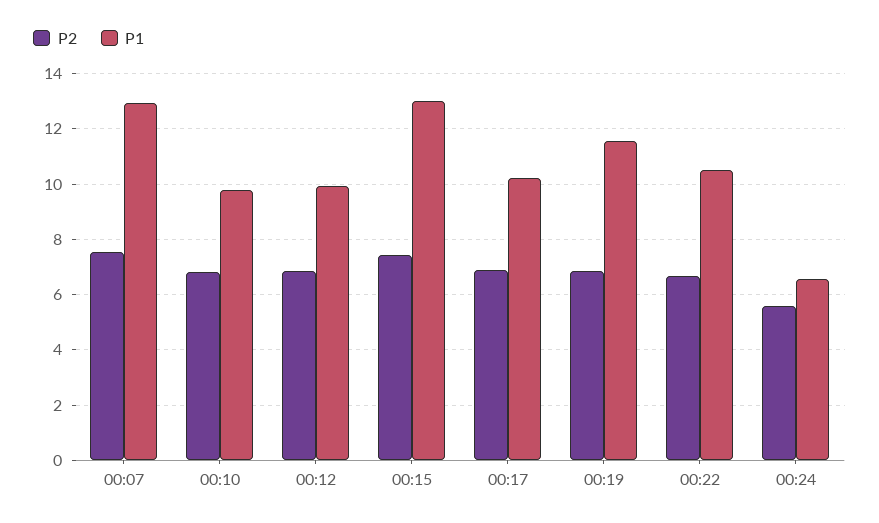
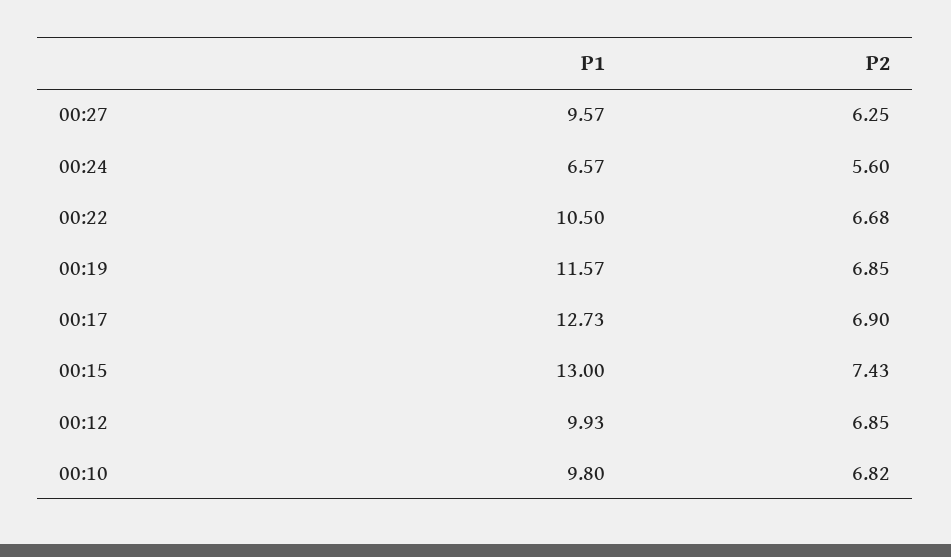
P2, 00:07: 7.5 -> none
P1, 00:07: 13 -> none
P1, 00:17: 10.25 -> 12.73
P1, 00:27: none -> 9.57
P2, 00:27: none -> 6.25

